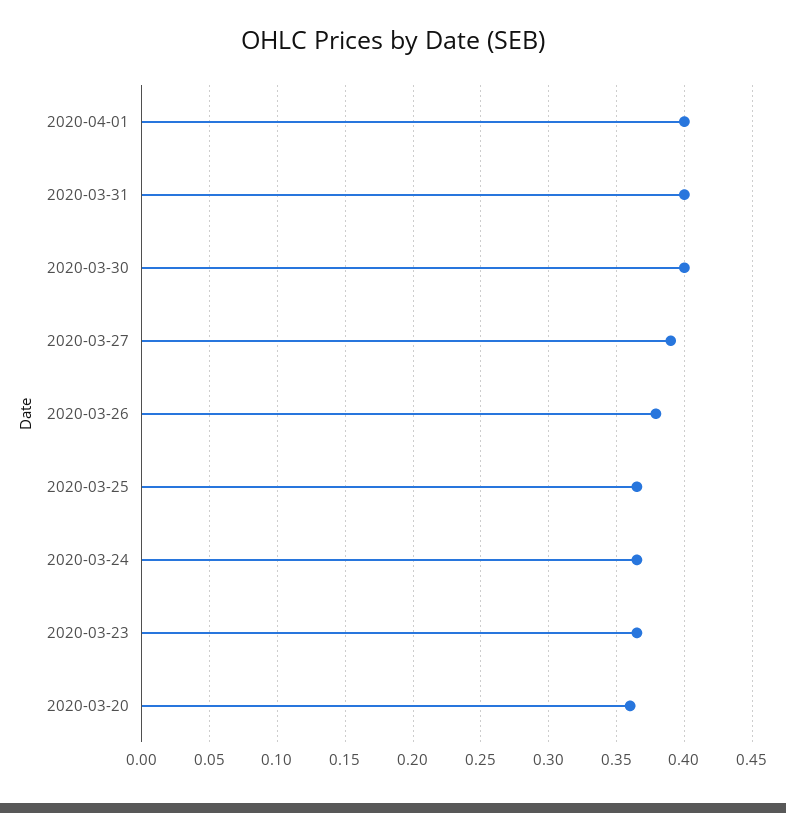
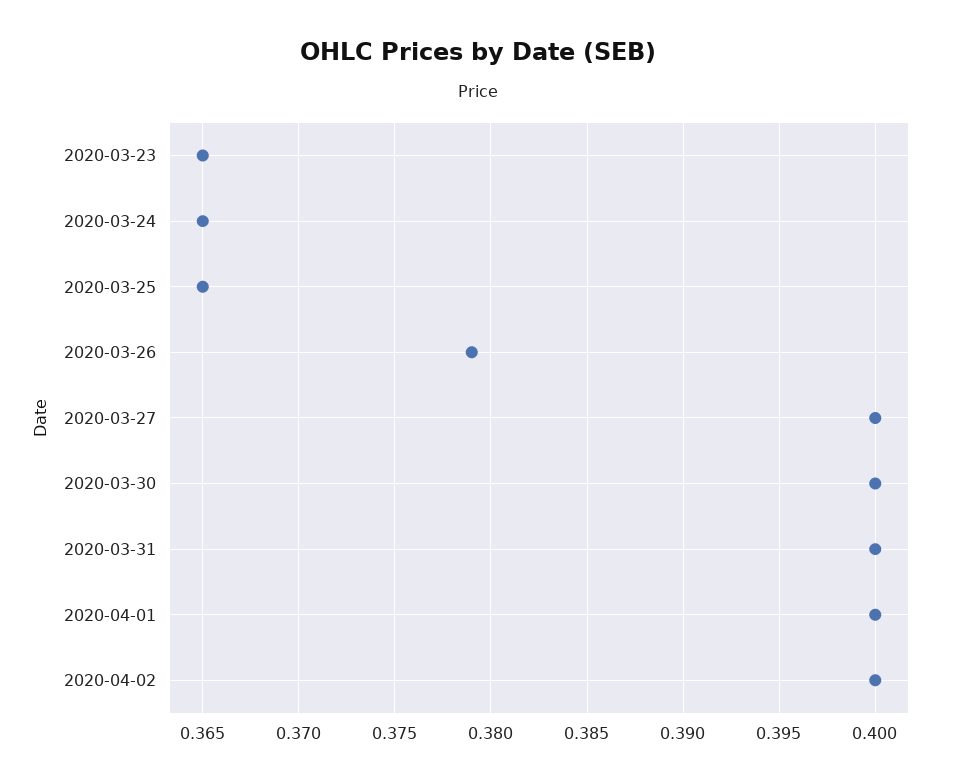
2020-03-27: 0.39 -> 0.4
2020-03-20: 0.36 -> none
2020-04-02: none -> 0.4

